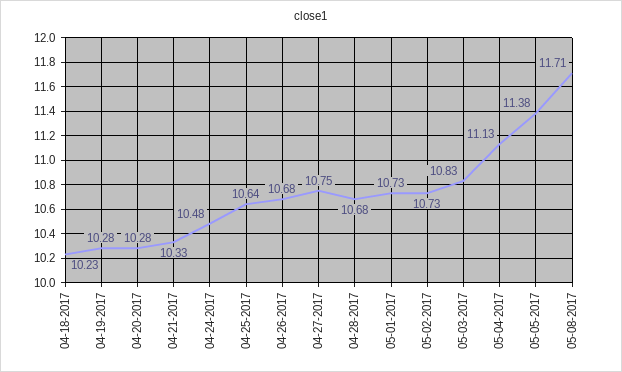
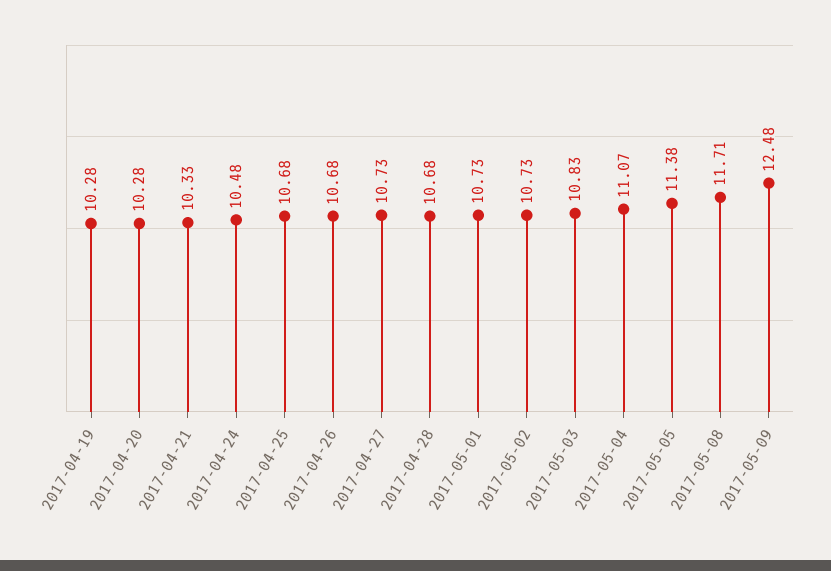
04-18-2017: 10.23 -> none
04-25-2017: 10.64 -> 10.68
04-27-2017: 10.75 -> 10.73
05-04-2017: 11.13 -> 11.07
2017-05-09: none -> 12.48

